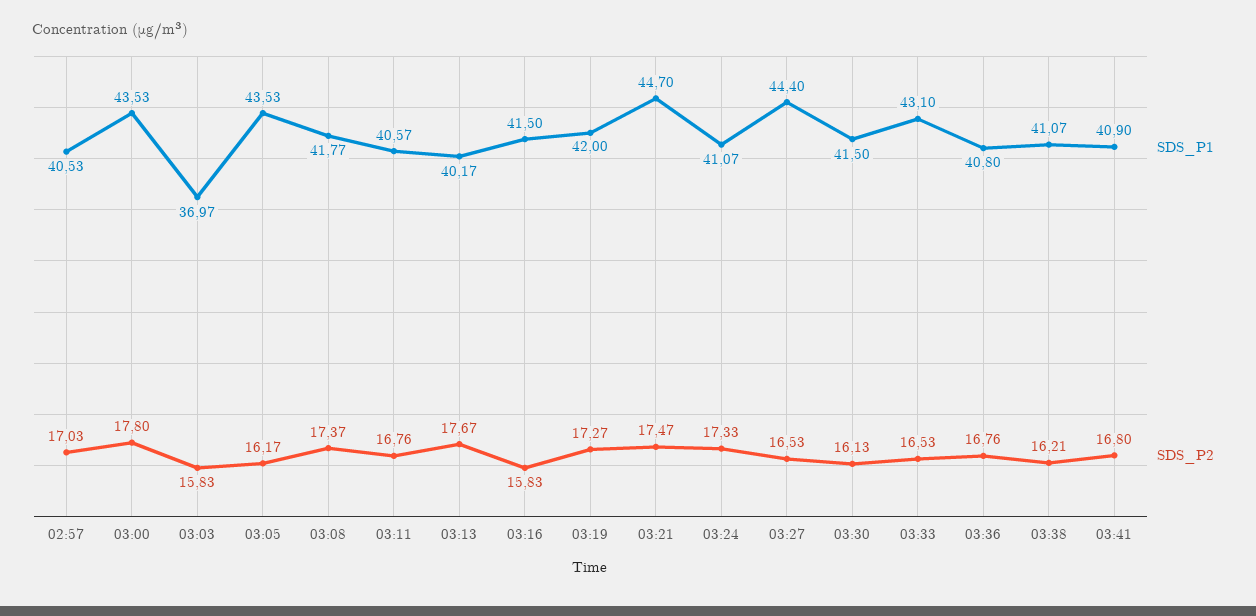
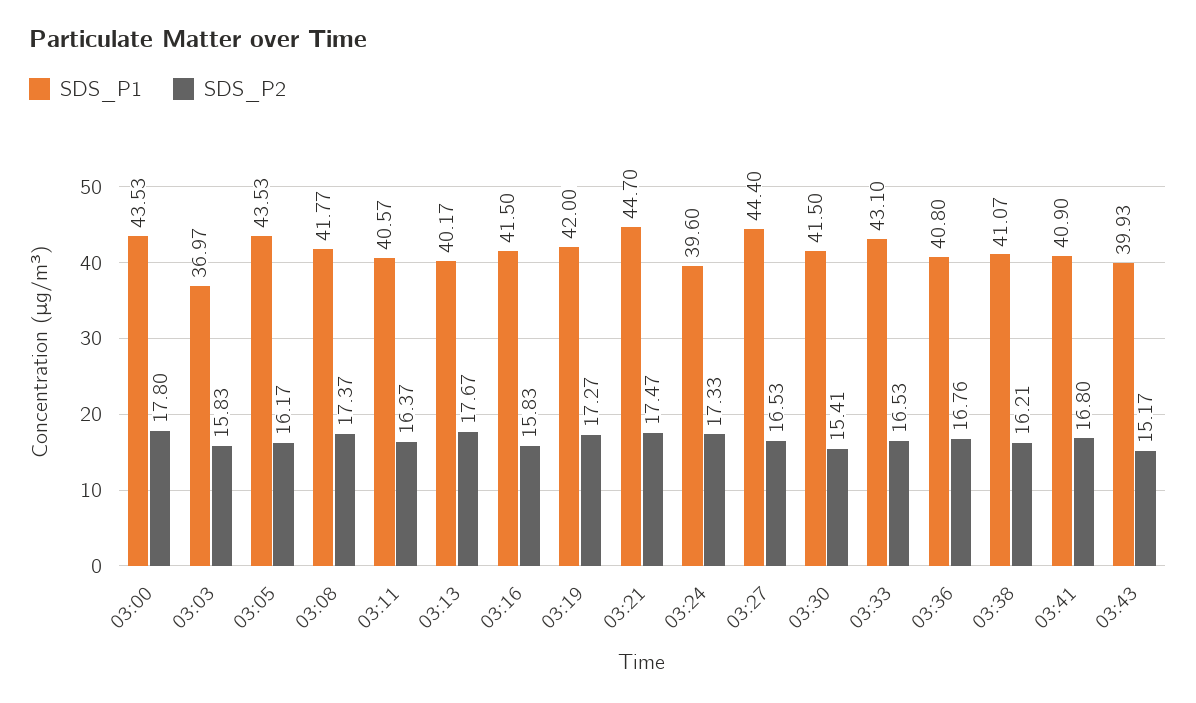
SDS_P1, 02:57: 40.53 -> none
SDS_P2, 02:57: 17.03 -> none
SDS_P2, 03:11: 16.76 -> 16.37
SDS_P1, 03:24: 41.07 -> 39.6
SDS_P2, 03:30: 16.13 -> 15.41
SDS_P1, 03:43: none -> 39.93
SDS_P2, 03:43: none -> 15.17

